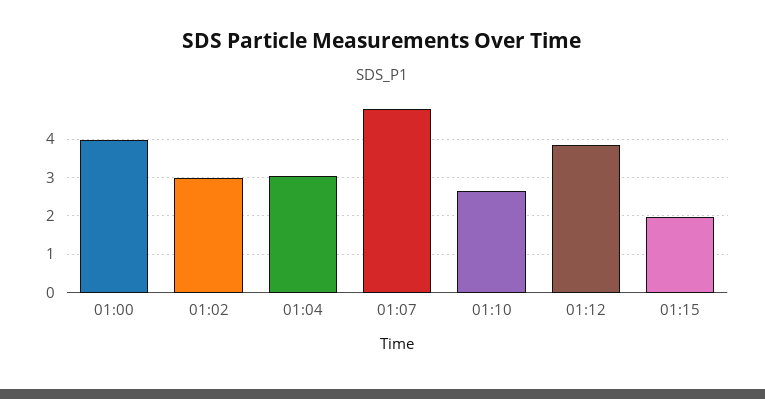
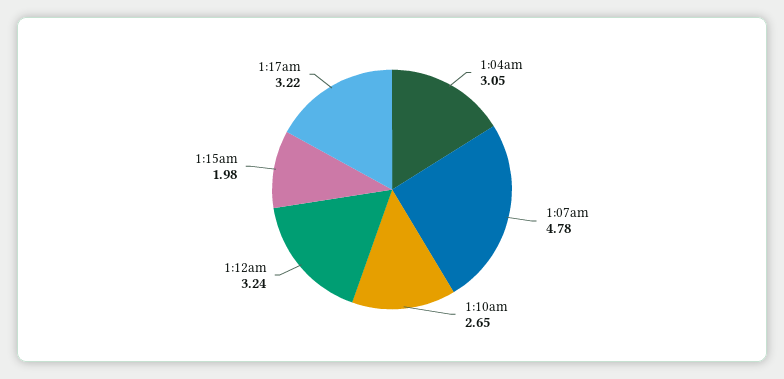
01:00: 4 -> none
01:02: 3 -> none
01:12: 3.8 -> 3.24
1:17am: none -> 3.22

